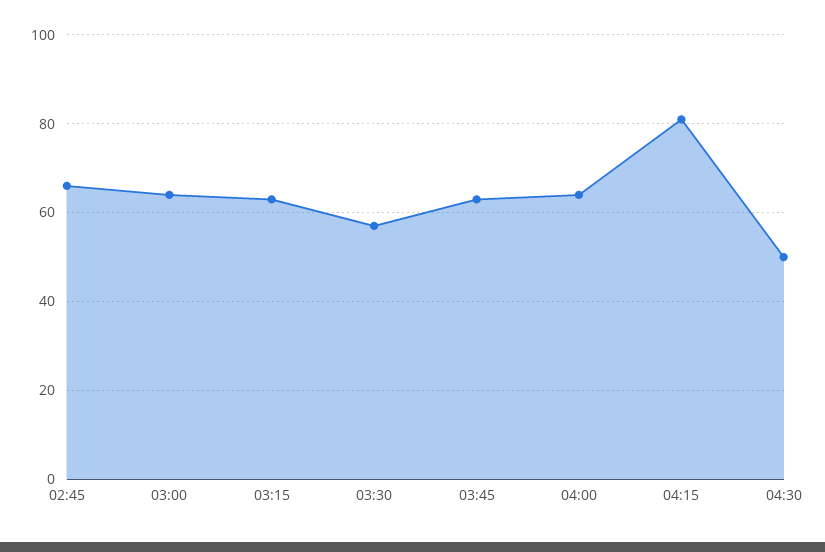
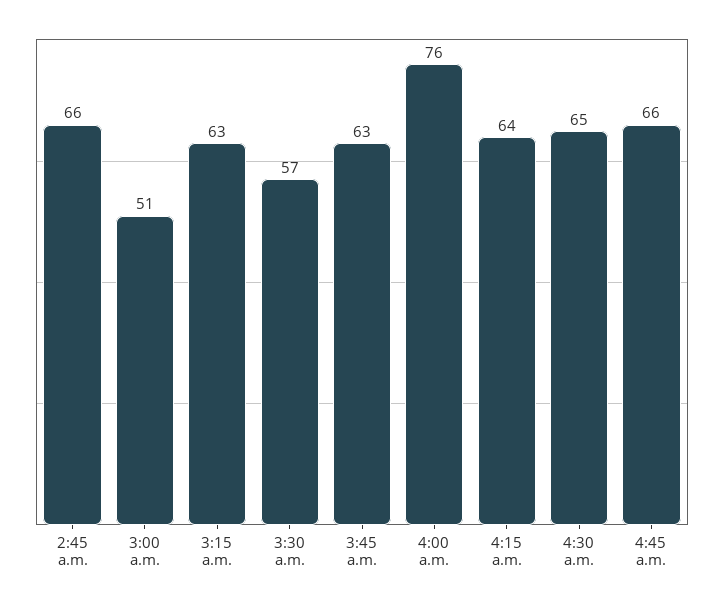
03:00: 65 -> 51
04:00: 65 -> 76
04:15: 80 -> 64
04:30: 50 -> 65
4:45 a.m.: none -> 66

